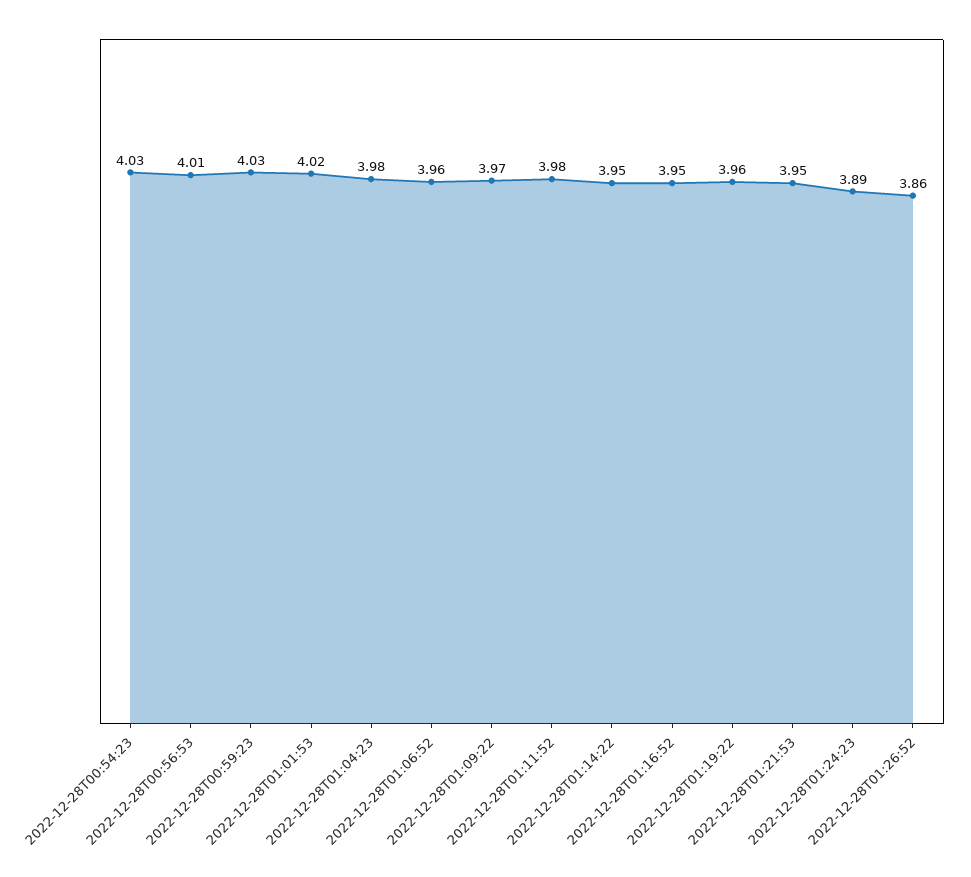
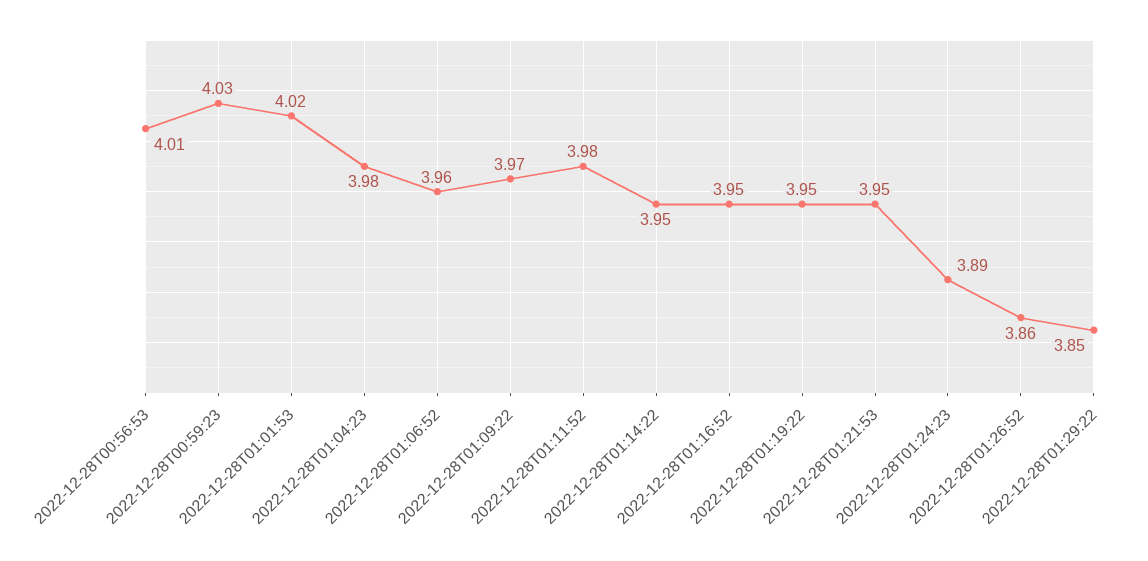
2022-12-28T00:54:23: 4.03 -> none
2022-12-28T01:19:22: 3.96 -> 3.95
2022-12-28T01:29:22: none -> 3.85

